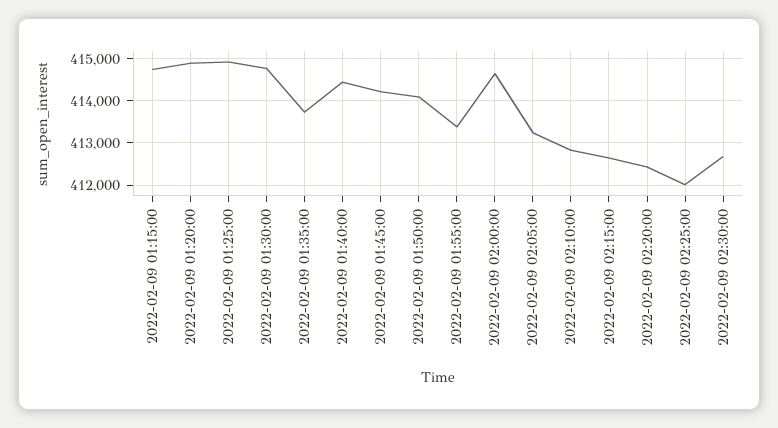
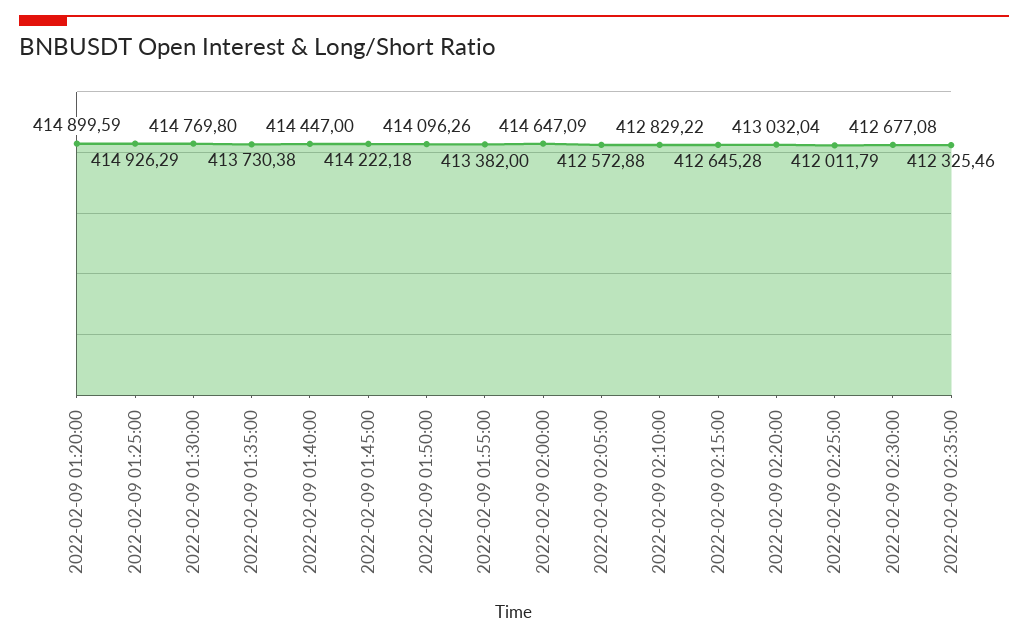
2022-02-09 01:15:00: 414800 -> none
2022-02-09 02:05:00: 413200 -> 412572.88
2022-02-09 02:20:00: 412400 -> 413032.04
2022-02-09 02:35:00: none -> 412325.46

